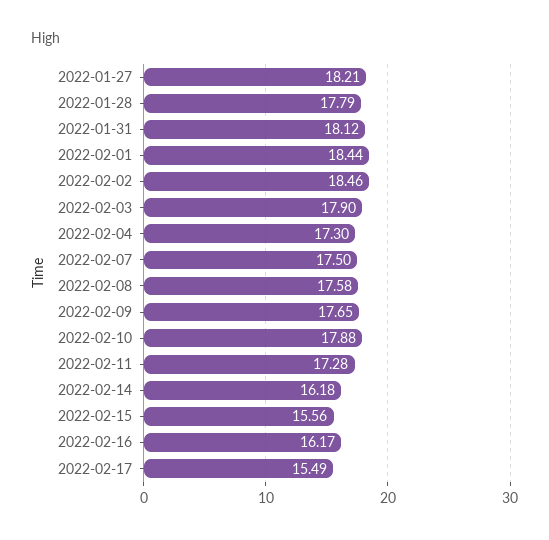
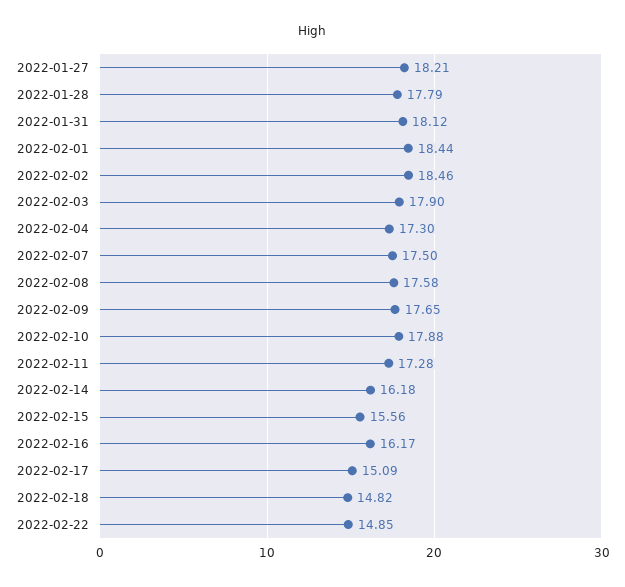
2022-02-17: 15.49 -> 15.09
2022-02-18: none -> 14.82
2022-02-22: none -> 14.85

